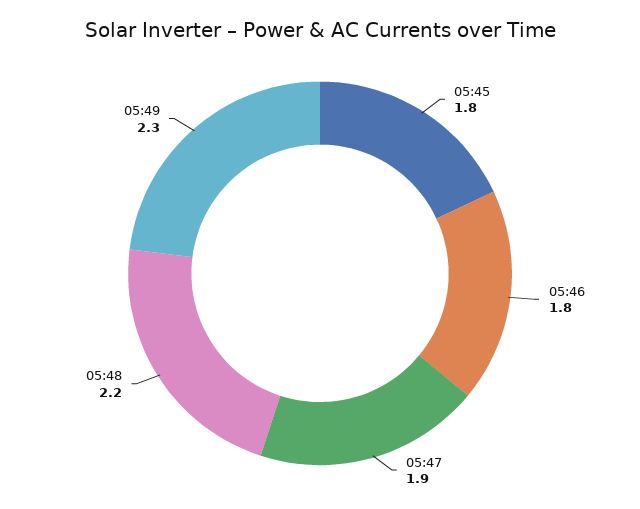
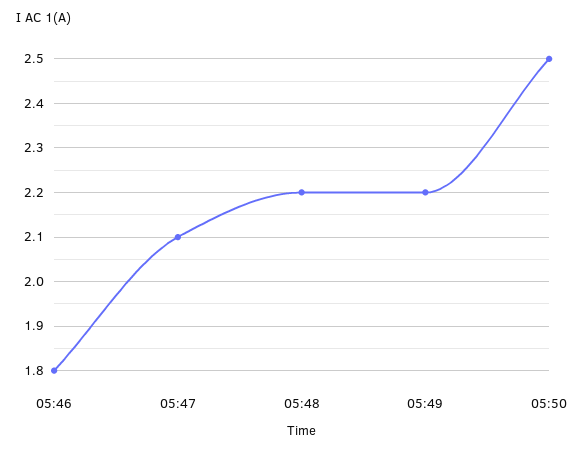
05:45: 1.8 -> none
05:47: 1.9 -> 2.1
05:49: 2.3 -> 2.2
05:50: none -> 2.5

